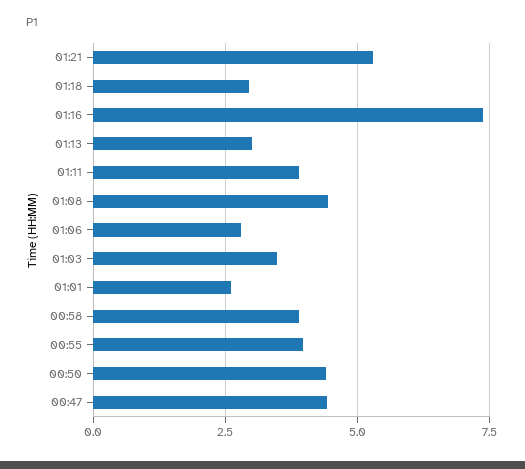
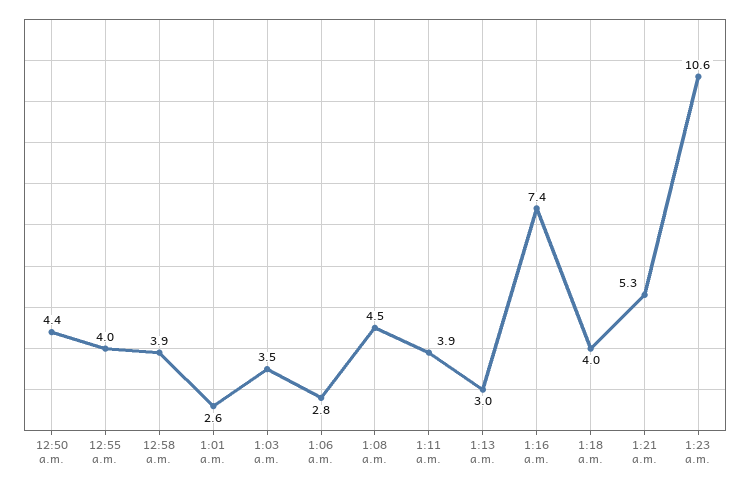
01:18: 3 -> 4
00:47: 4.5 -> none
1:23 a.m.: none -> 10.6

